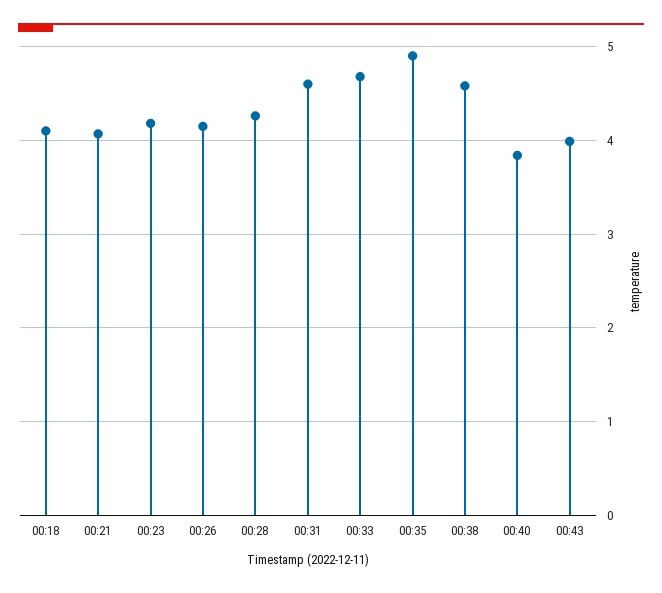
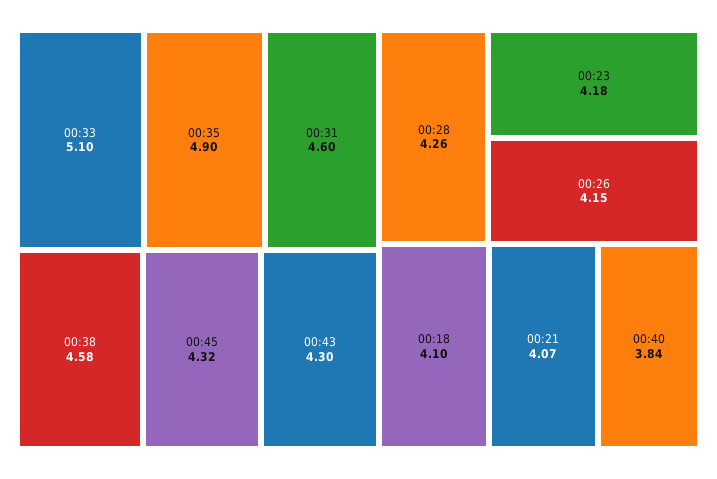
00:33: 4.7 -> 5.1
00:43: 4 -> 4.3
00:45: none -> 4.32

